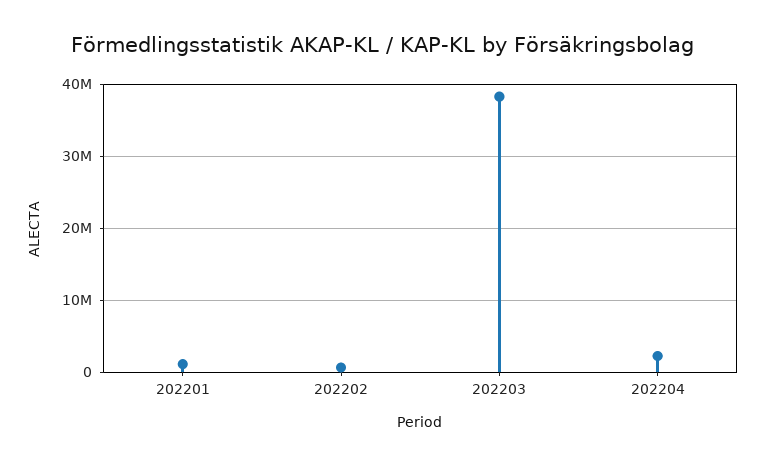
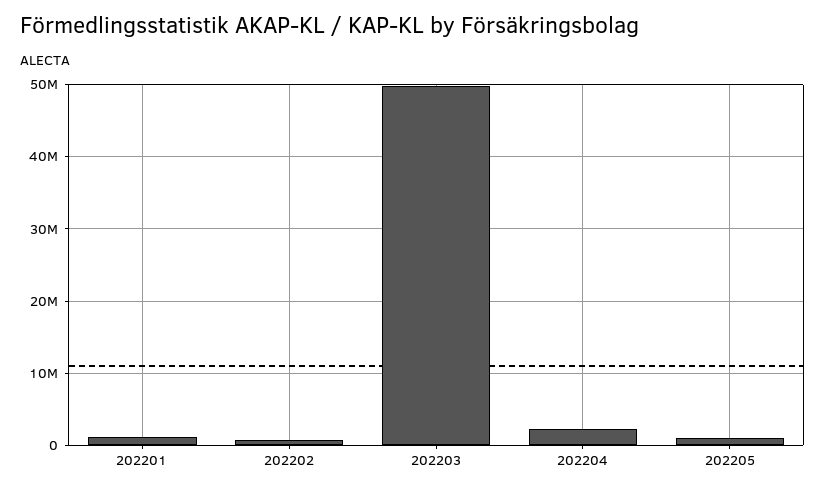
202203: 38000000 -> 50000000
202205: none -> 1000000

